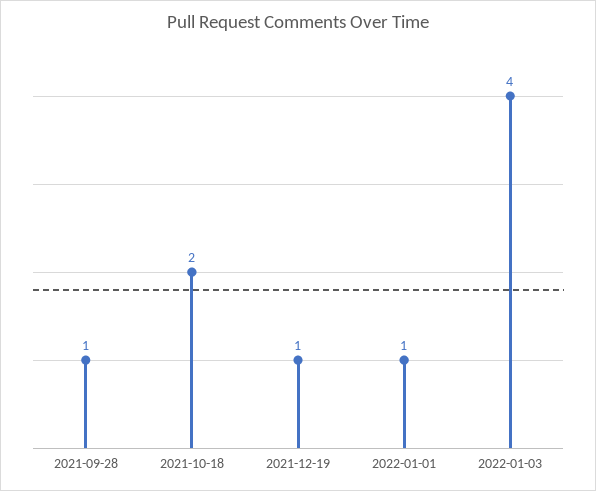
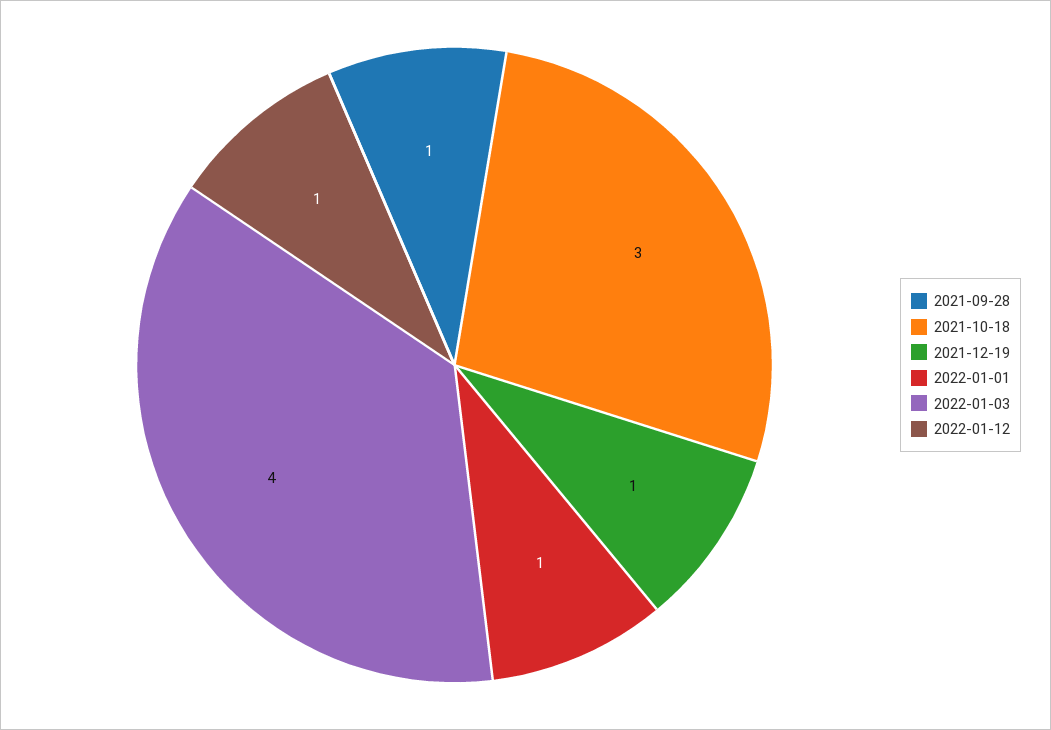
2021-10-18: 2 -> 3
2022-01-12: none -> 1

